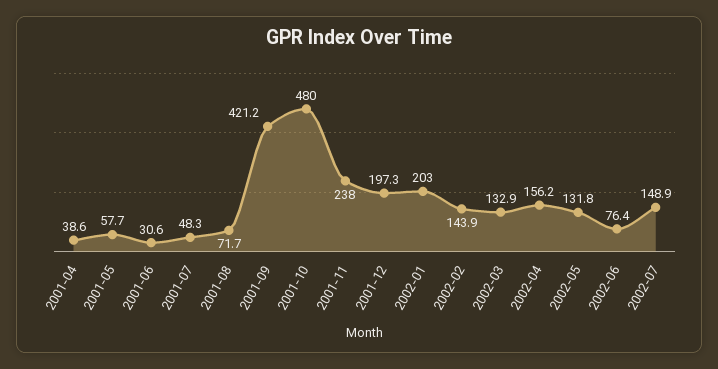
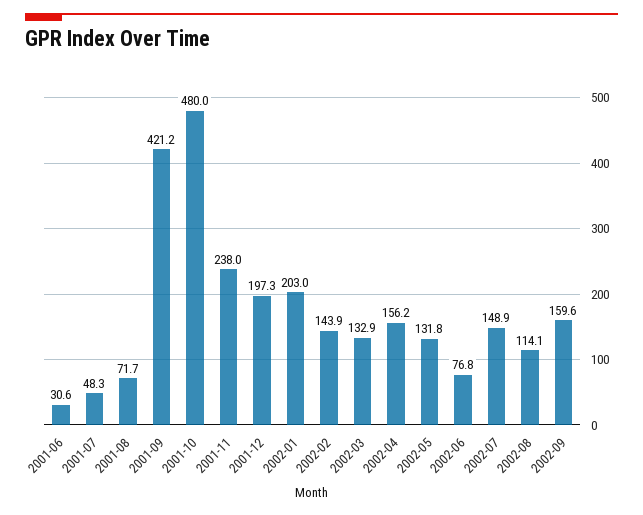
2001-04: 38.6 -> none
2001-05: 57.7 -> none
2002-06: 76.4 -> 76.8
2002-08: none -> 114.1
2002-09: none -> 159.6

